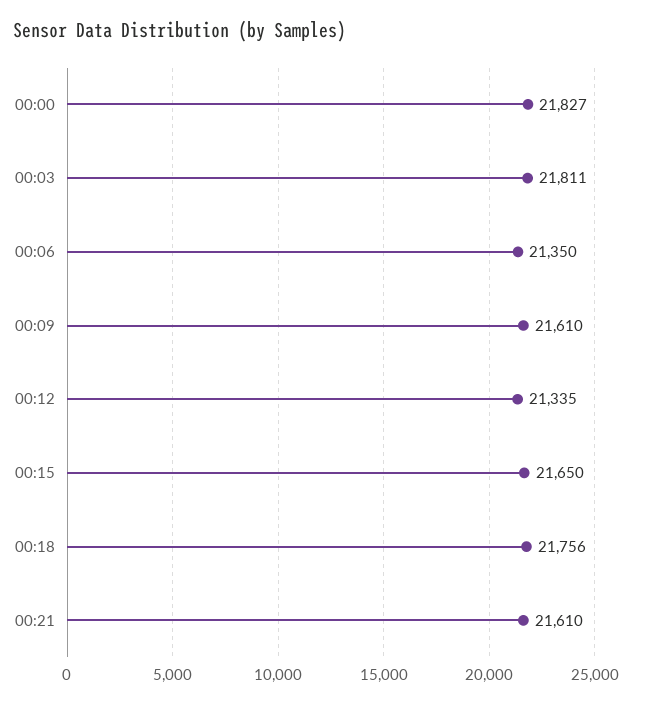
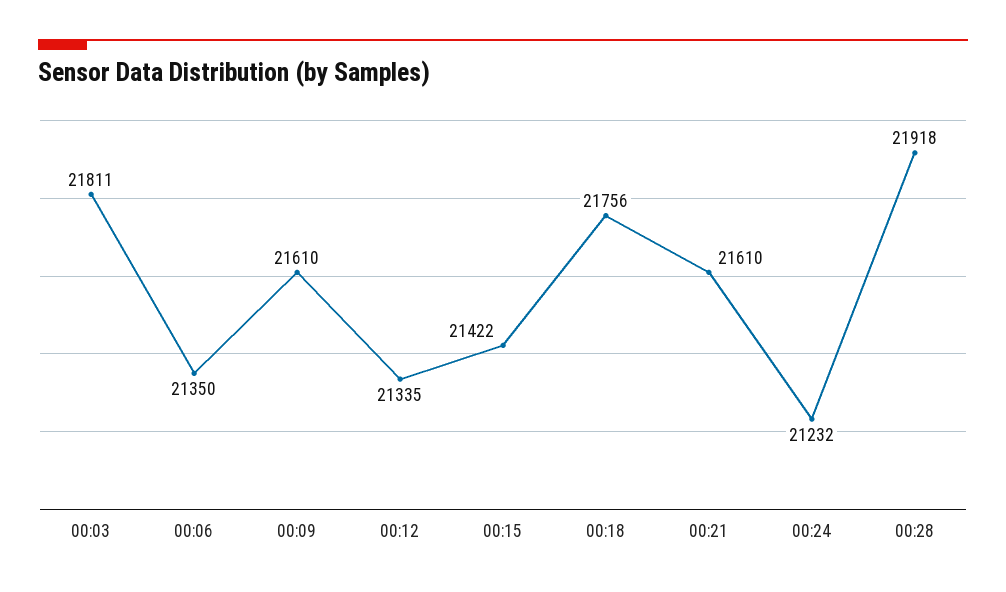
00:00: 21827 -> none
00:15: 21650 -> 21422
00:24: none -> 21232
00:28: none -> 21918

